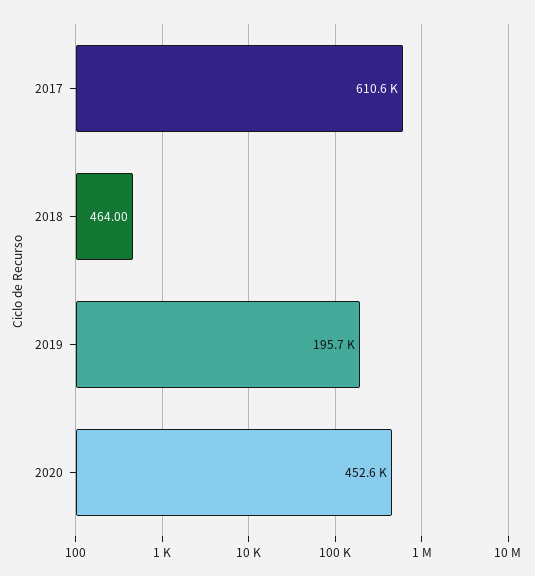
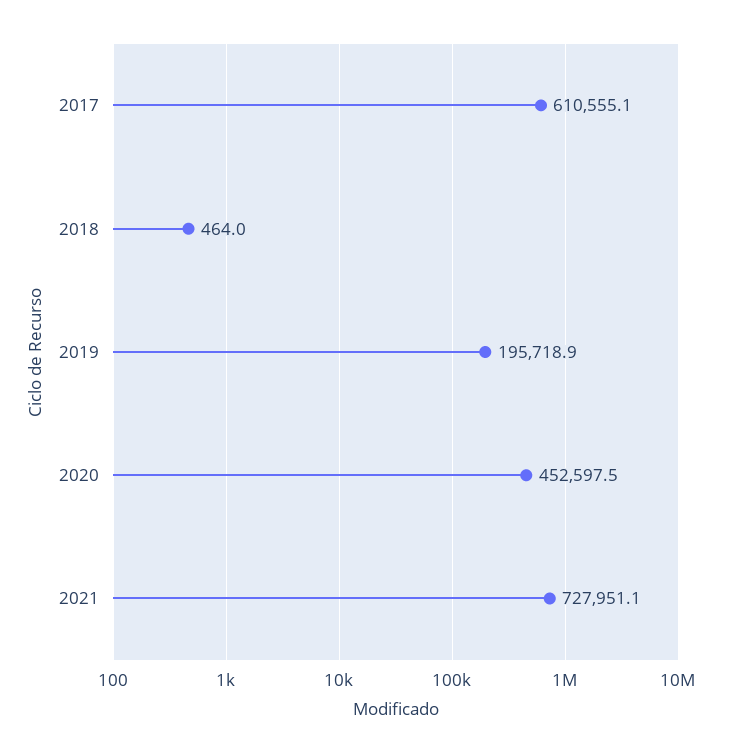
2021: none -> 727951.1

